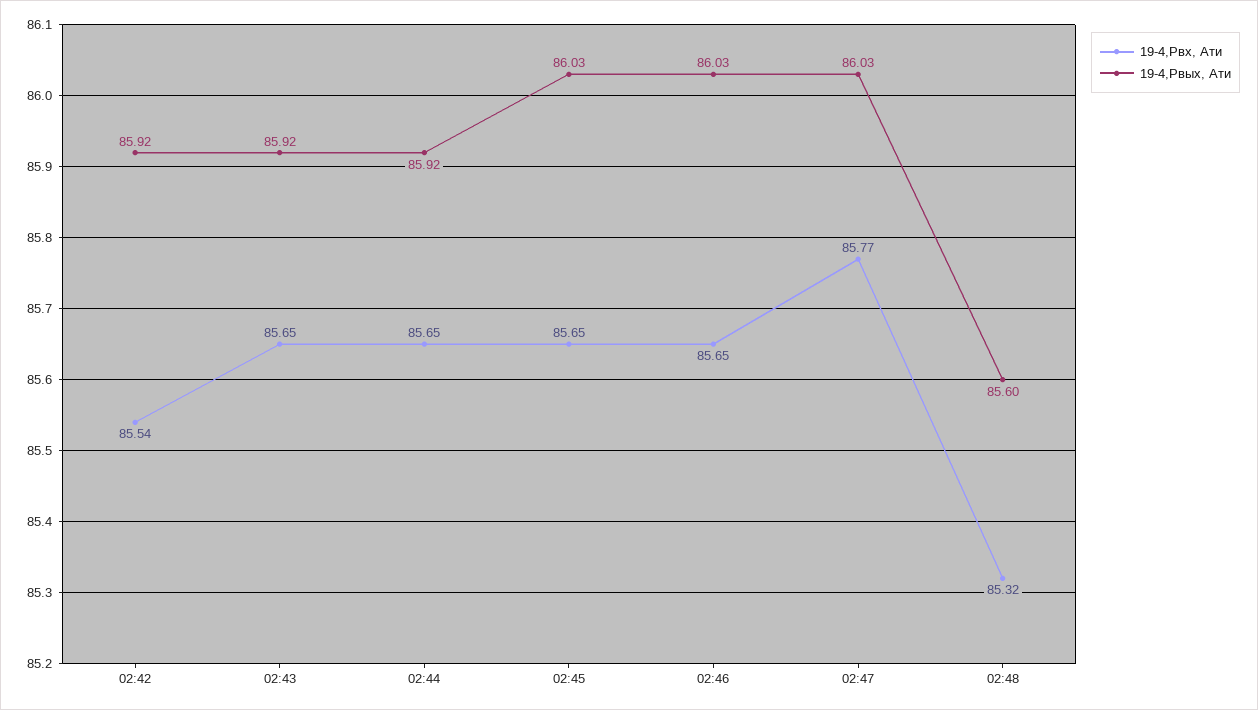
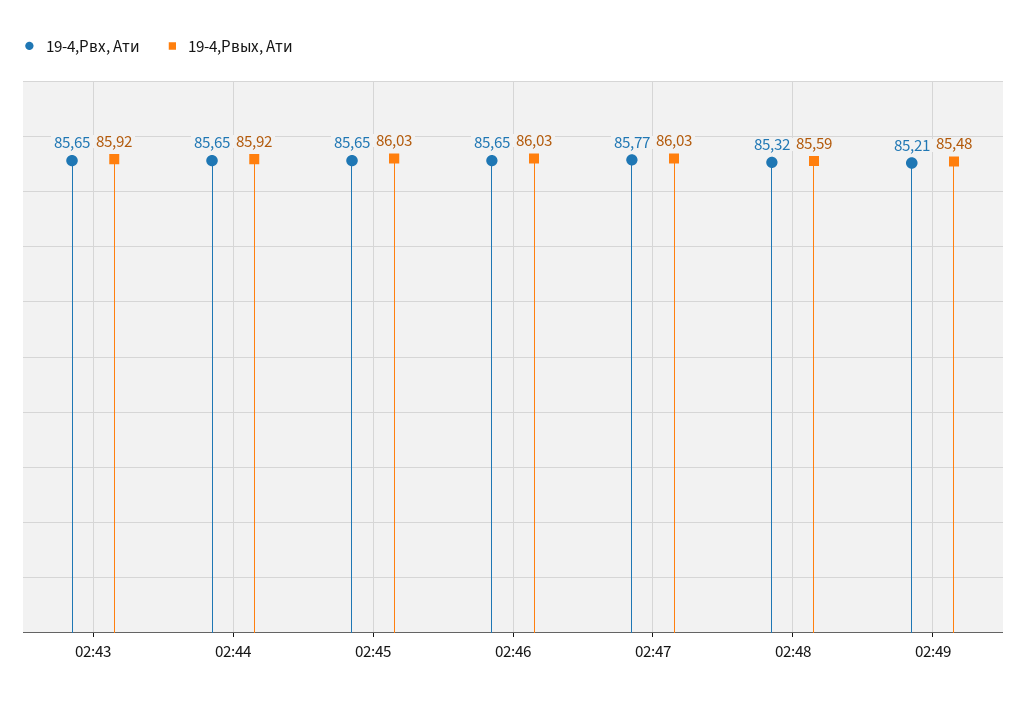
19-4,Pвх, Ати, 02:42: 85.54 -> none
19-4,Pвых, Ати, 02:42: 85.92 -> none
19-4,Pвых, Ати, 02:48: 85.6 -> 85.59
19-4,Pвх, Ати, 02:49: none -> 85.21
19-4,Pвых, Ати, 02:49: none -> 85.48

